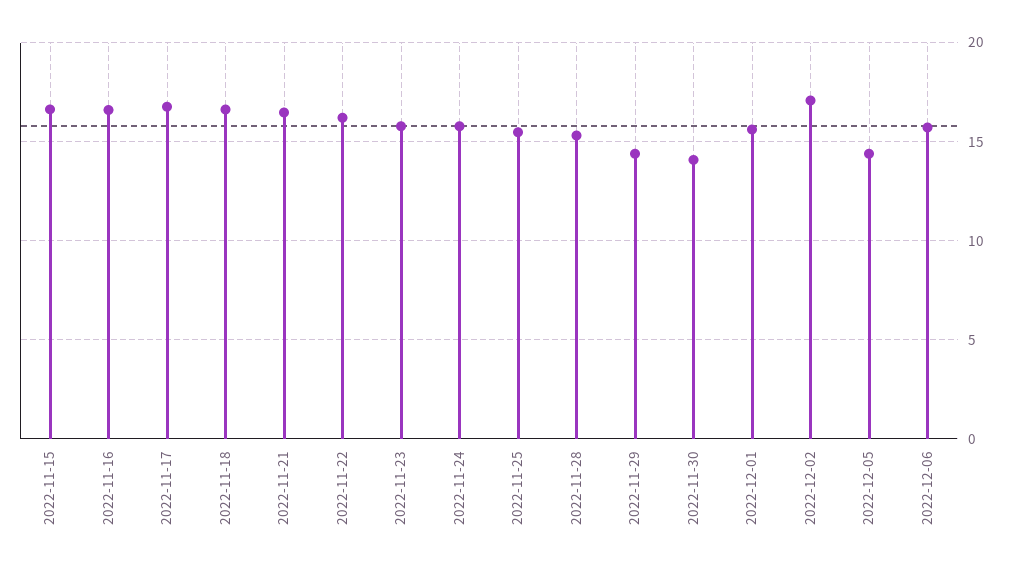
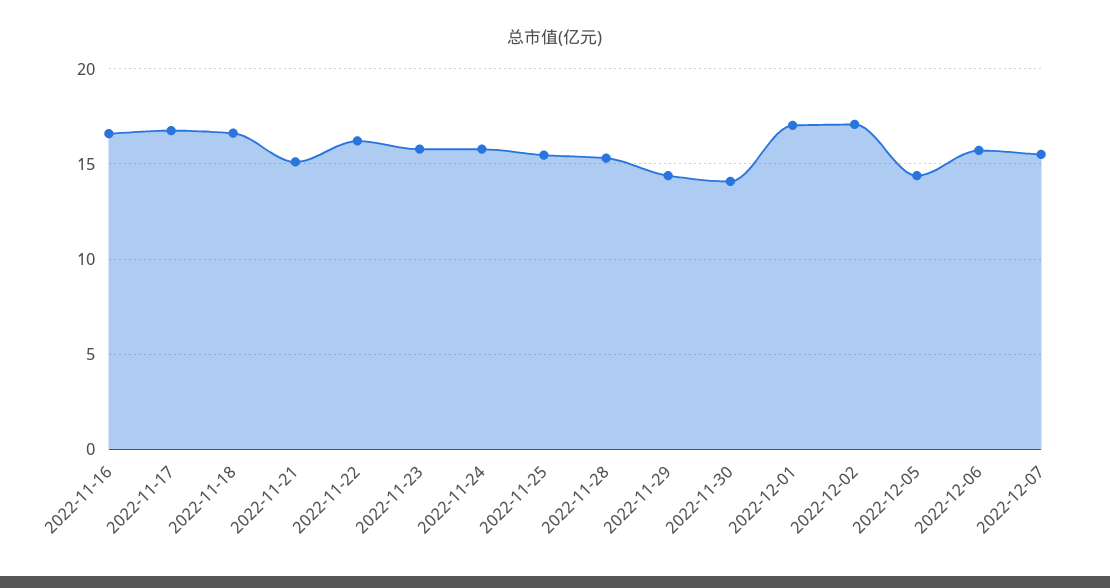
2022-11-15: 16.5 -> none
2022-11-21: 16.5 -> 15
2022-12-01: 15.5 -> 17
2022-12-07: none -> 15.5

